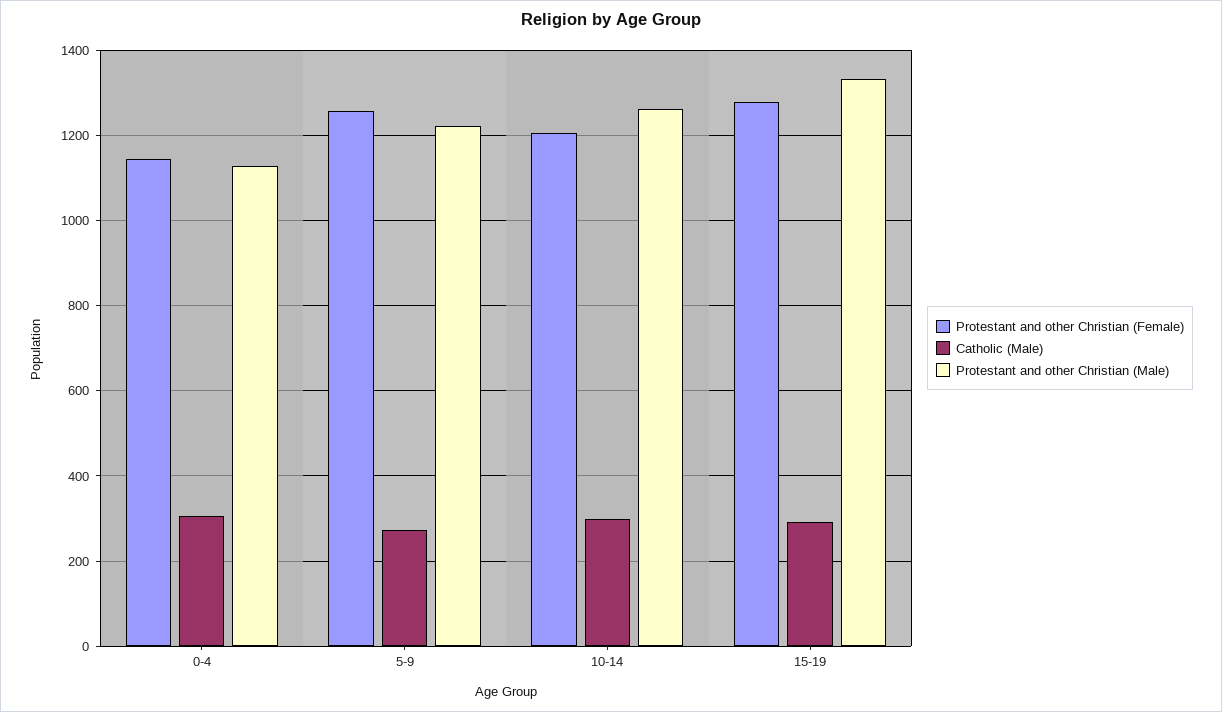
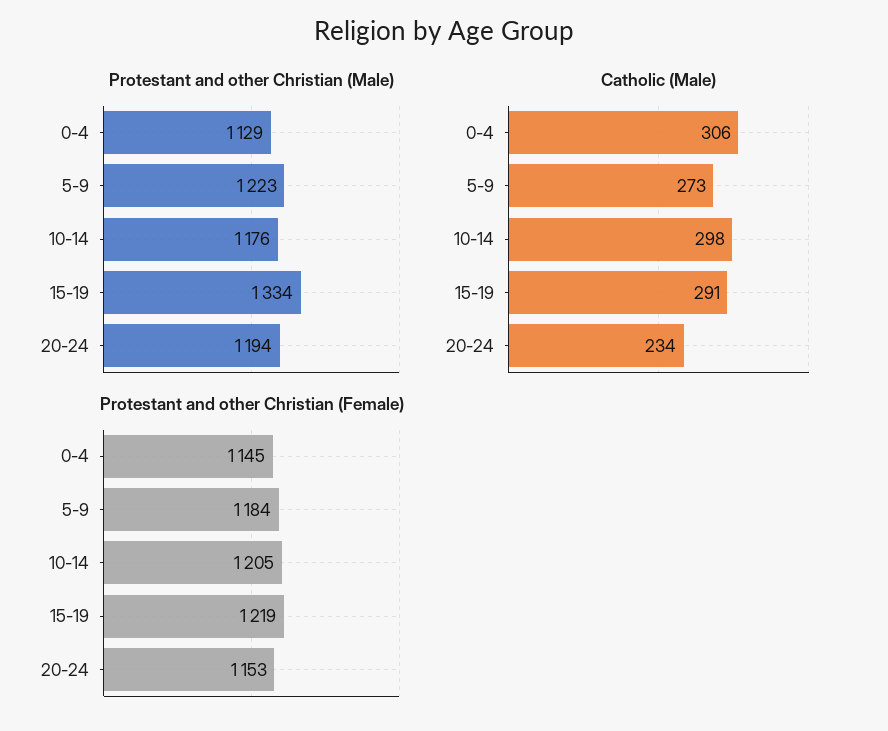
Protestant and other Christian (Female), 5-9: 1260 -> 1184
Protestant and other Christian (Male), 10-14: 1260 -> 1176
Protestant and other Christian (Female), 15-19: 1280 -> 1219
Protestant and other Christian (Male), 20-24: none -> 1194
Catholic (Male), 20-24: none -> 234
Protestant and other Christian (Female), 20-24: none -> 1153

